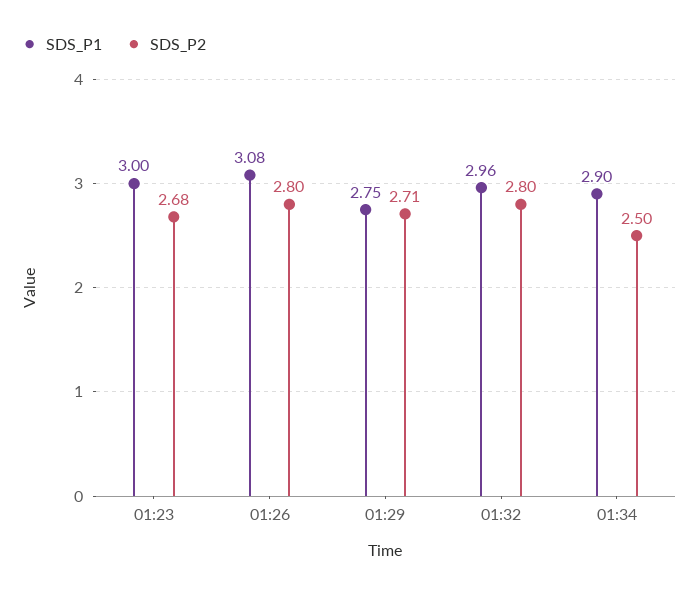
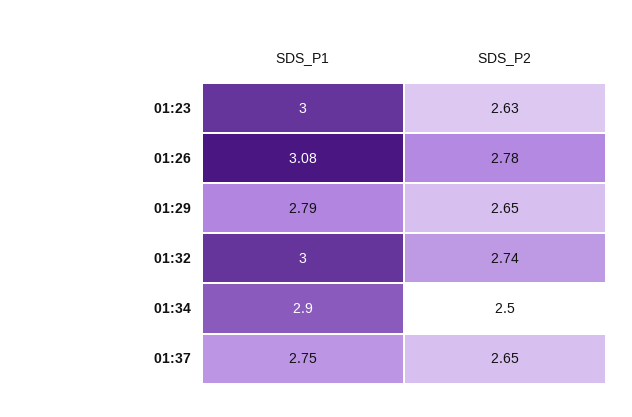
SDS_P2, 01:23: 2.68 -> 2.63
SDS_P2, 01:26: 2.8 -> 2.78
SDS_P1, 01:29: 2.75 -> 2.79
SDS_P2, 01:29: 2.71 -> 2.65
SDS_P1, 01:32: 2.96 -> 3
SDS_P2, 01:32: 2.8 -> 2.74
SDS_P1, 01:37: none -> 2.75
SDS_P2, 01:37: none -> 2.65

